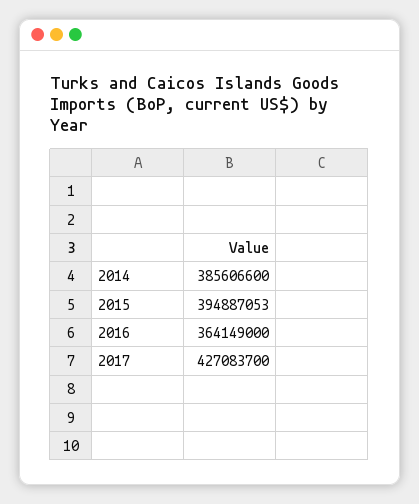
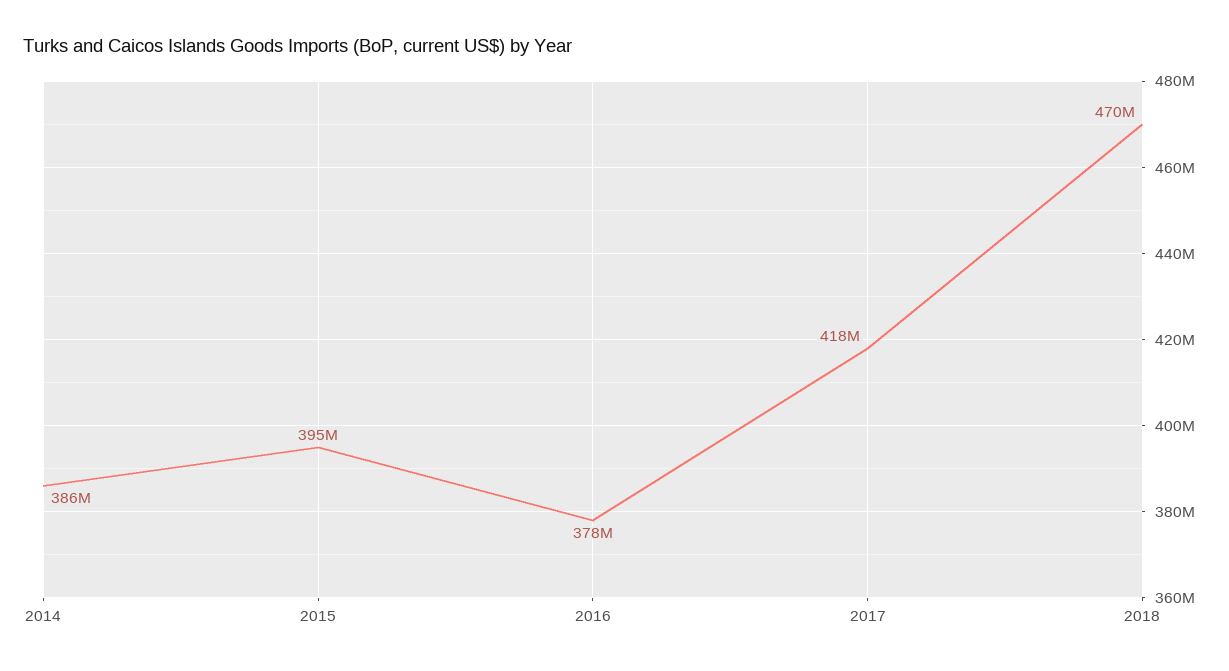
2016: 364149000 -> 378000000
2017: 427083700 -> 418000000
2018: none -> 470000000

